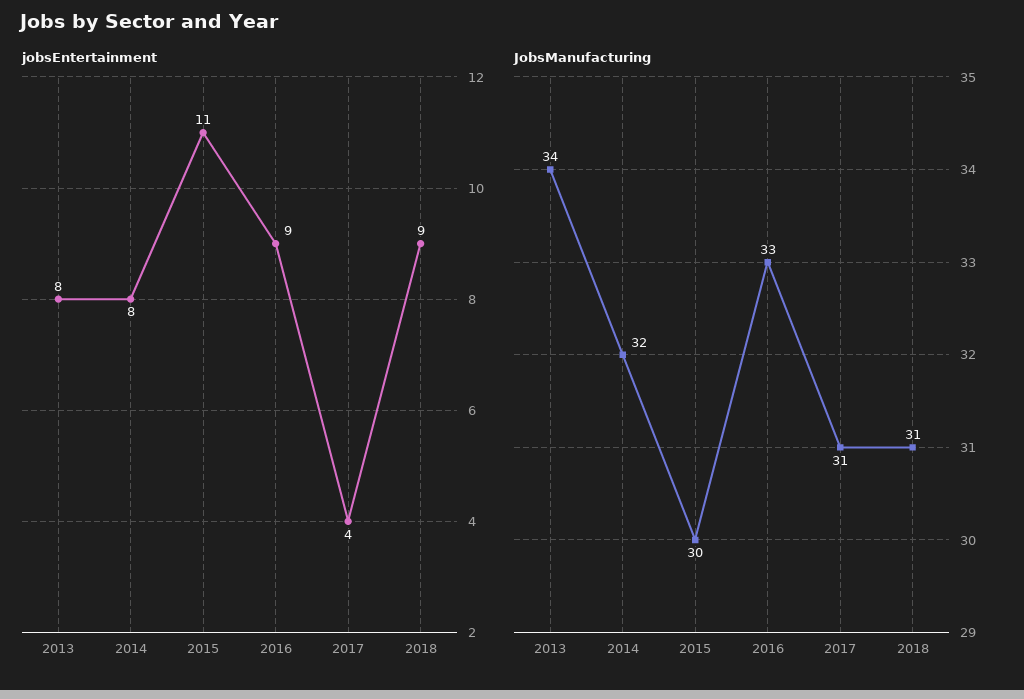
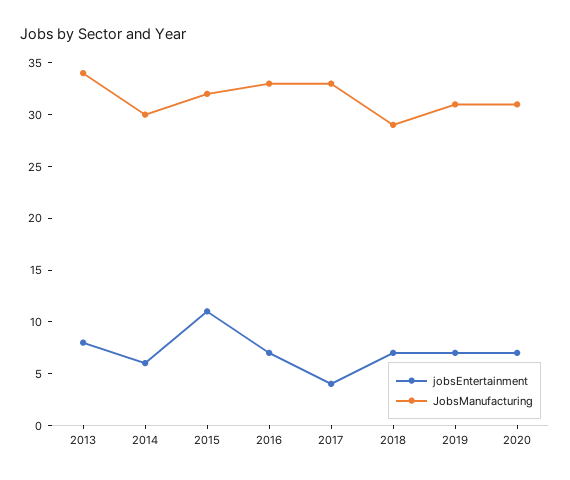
jobsEntertainment, 2014: 8 -> 6
jobsEntertainment, 2016: 9 -> 7
jobsEntertainment, 2018: 9 -> 7
JobsManufacturing, 2014: 32 -> 30
JobsManufacturing, 2015: 30 -> 32
JobsManufacturing, 2017: 31 -> 33
JobsManufacturing, 2018: 31 -> 29
jobsEntertainment, 2019: none -> 7
JobsManufacturing, 2019: none -> 31
jobsEntertainment, 2020: none -> 7
JobsManufacturing, 2020: none -> 31

